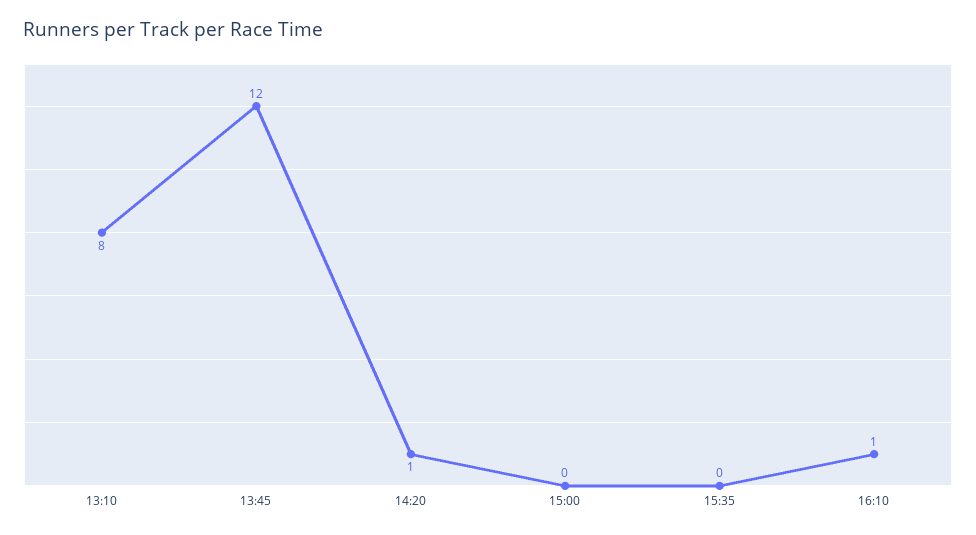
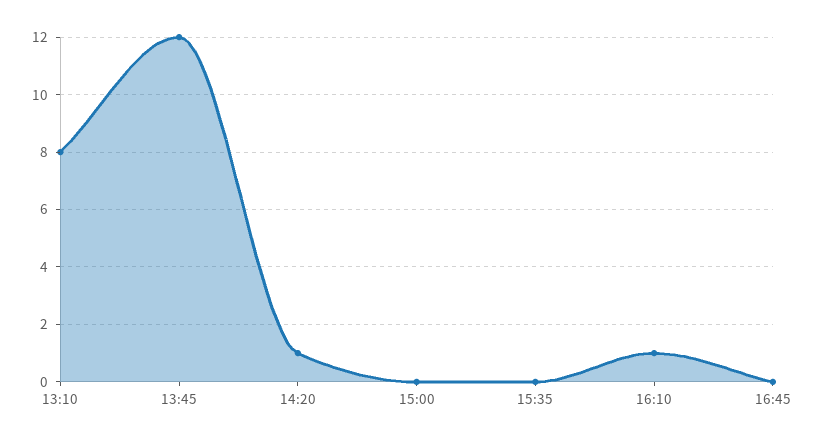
16:45: none -> 0

